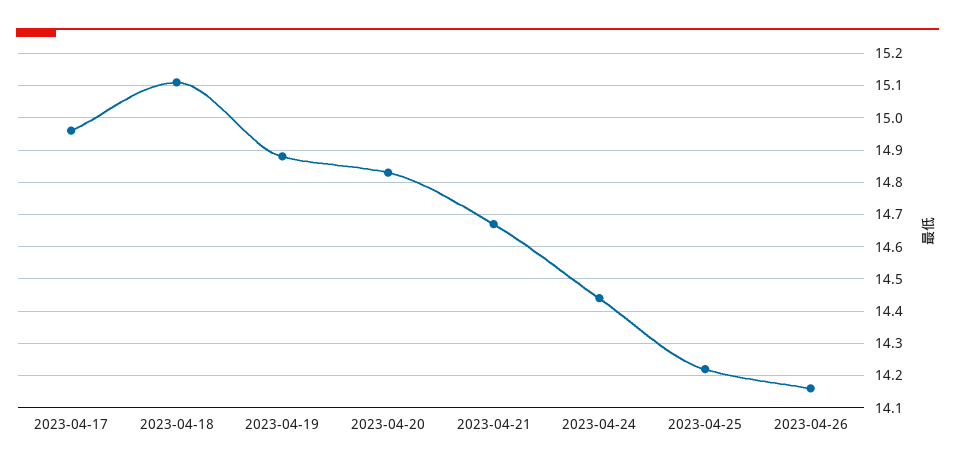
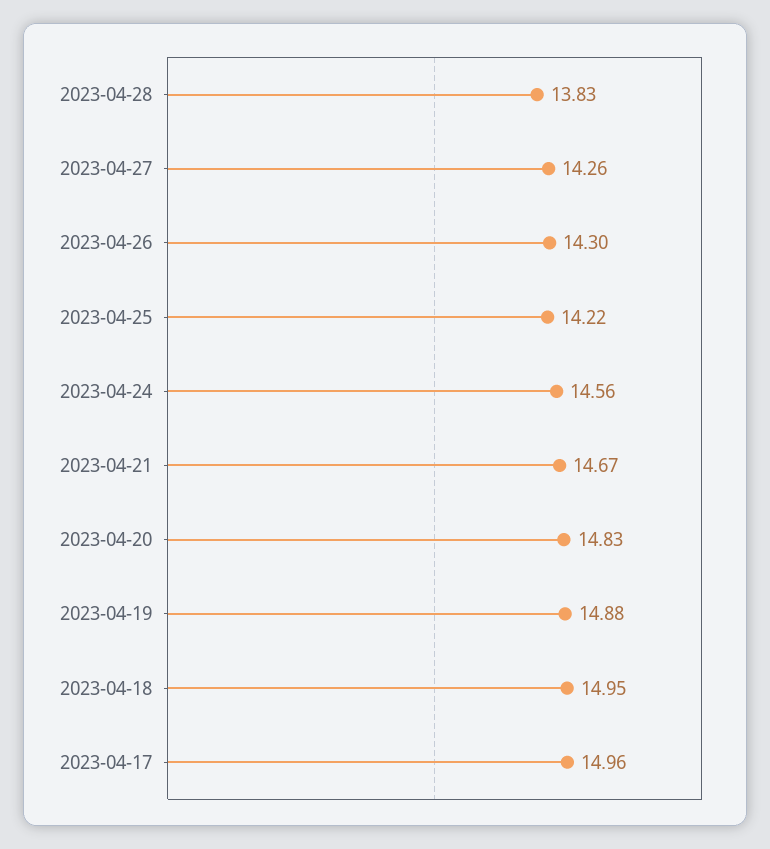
2023-04-18: 15.1 -> 14.95
2023-04-24: 14.45 -> 14.56
2023-04-26: 14.15 -> 14.3
2023-04-28: none -> 13.83
2023-04-27: none -> 14.26

